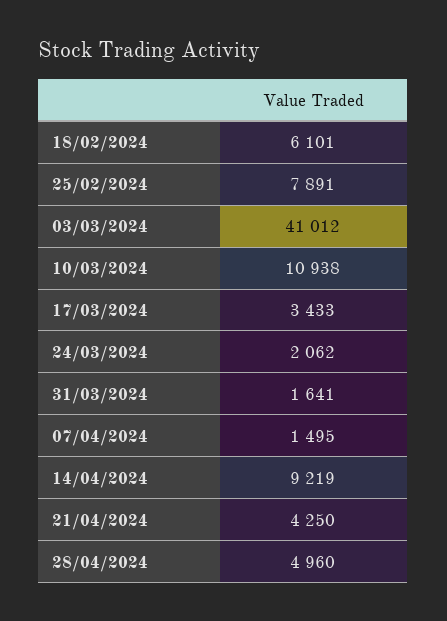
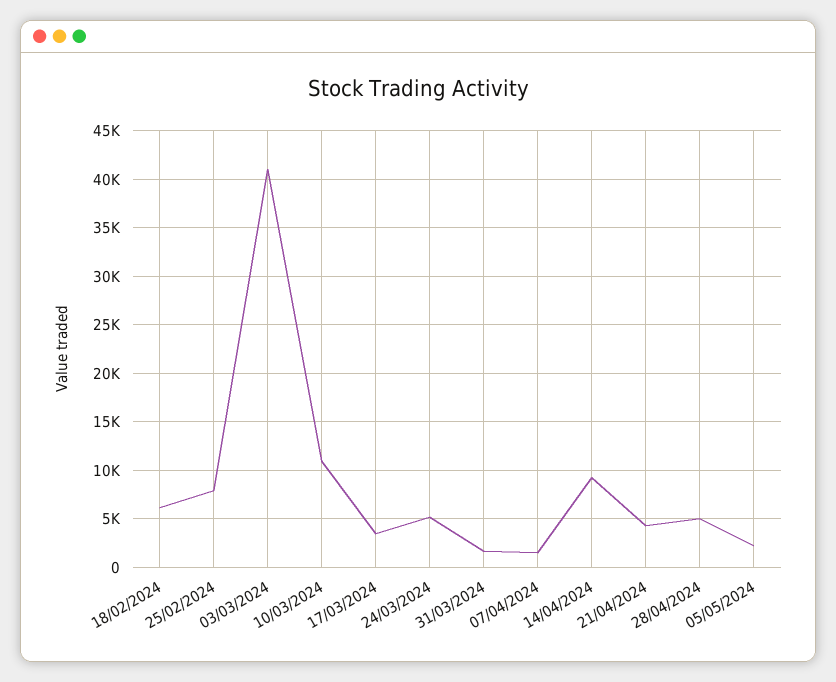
24/03/2024: 2062 -> 5000
05/05/2024: none -> 2000

